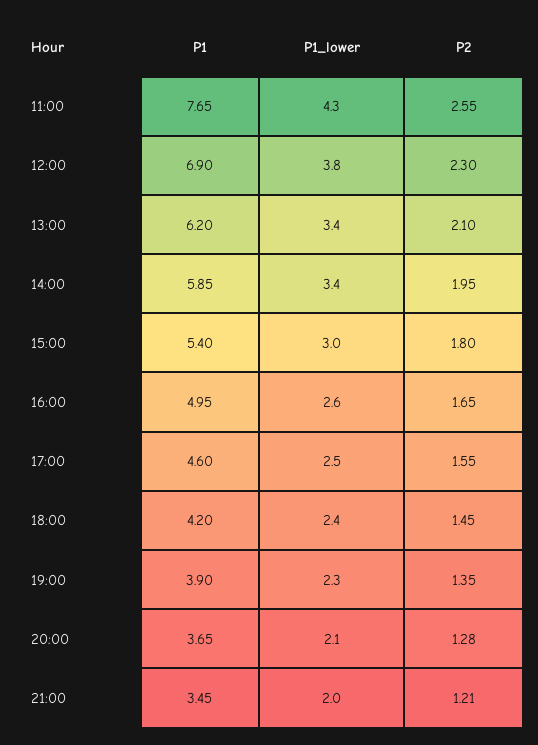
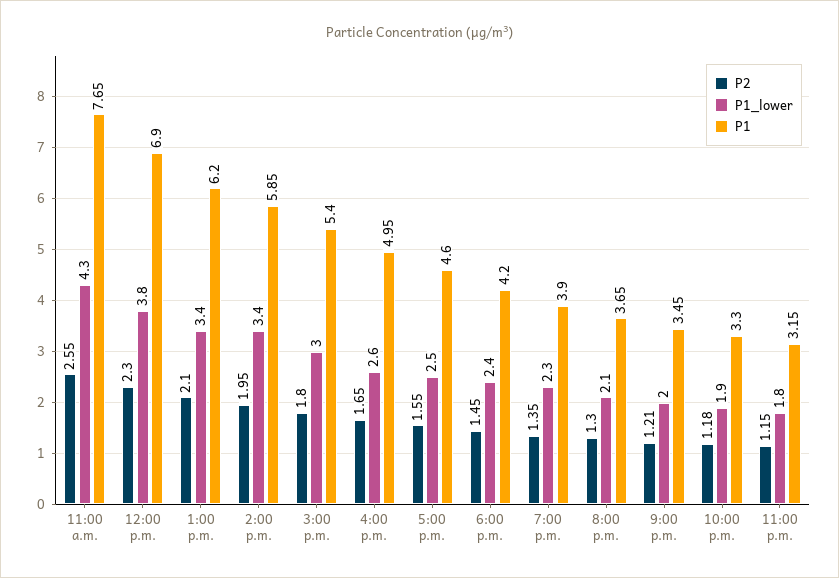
P2, 20:00: 1.28 -> 1.3
P2, 10:00 p.m.: none -> 1.18
P1_lower, 10:00 p.m.: none -> 1.9
P1, 10:00 p.m.: none -> 3.3
P2, 11:00 p.m.: none -> 1.15
P1_lower, 11:00 p.m.: none -> 1.8
P1, 11:00 p.m.: none -> 3.15

